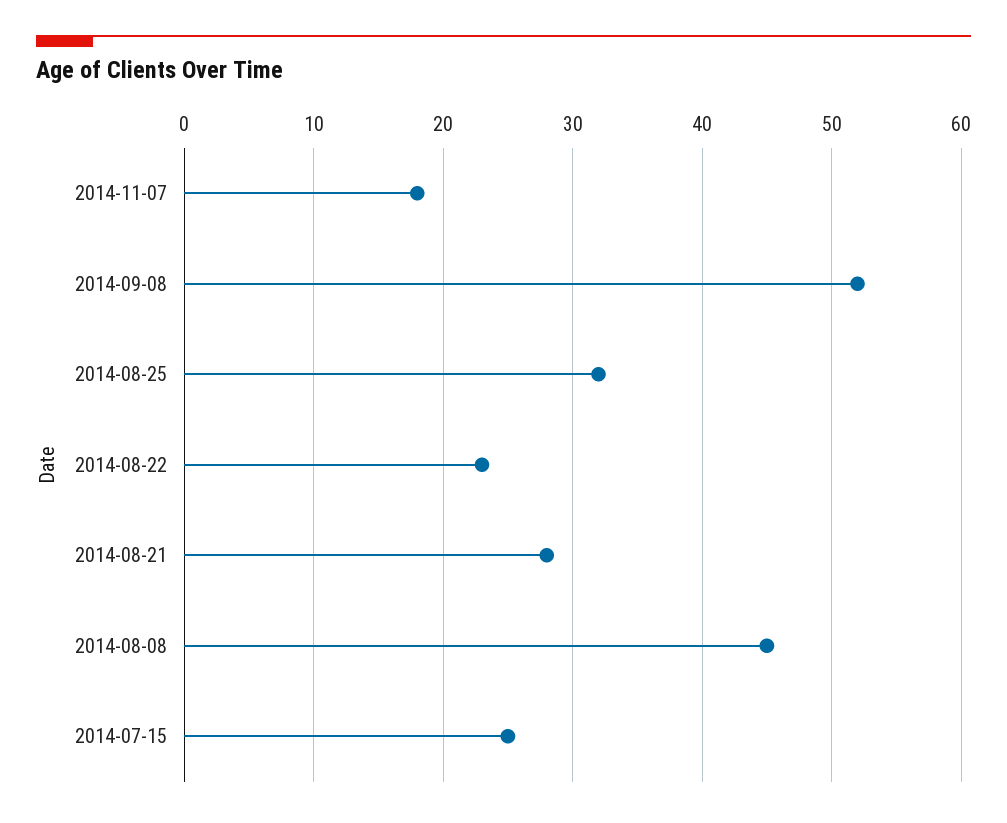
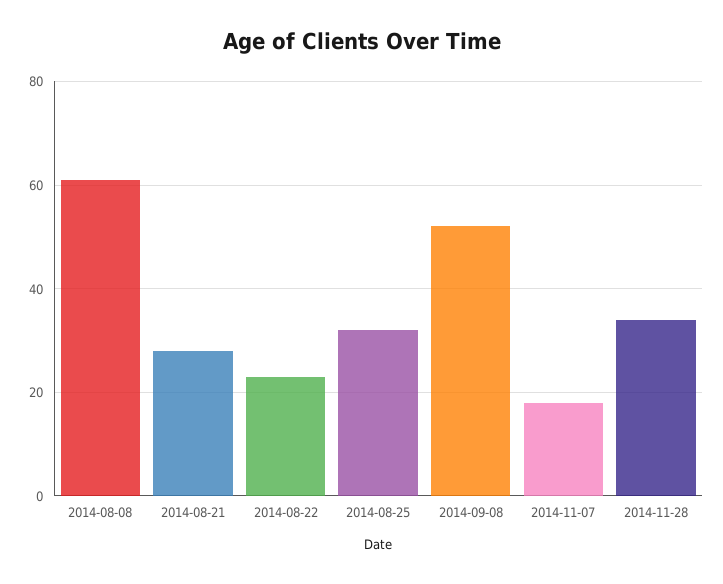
2014-08-08: 45 -> 60
2014-07-15: 25 -> none
2014-11-28: none -> 35

